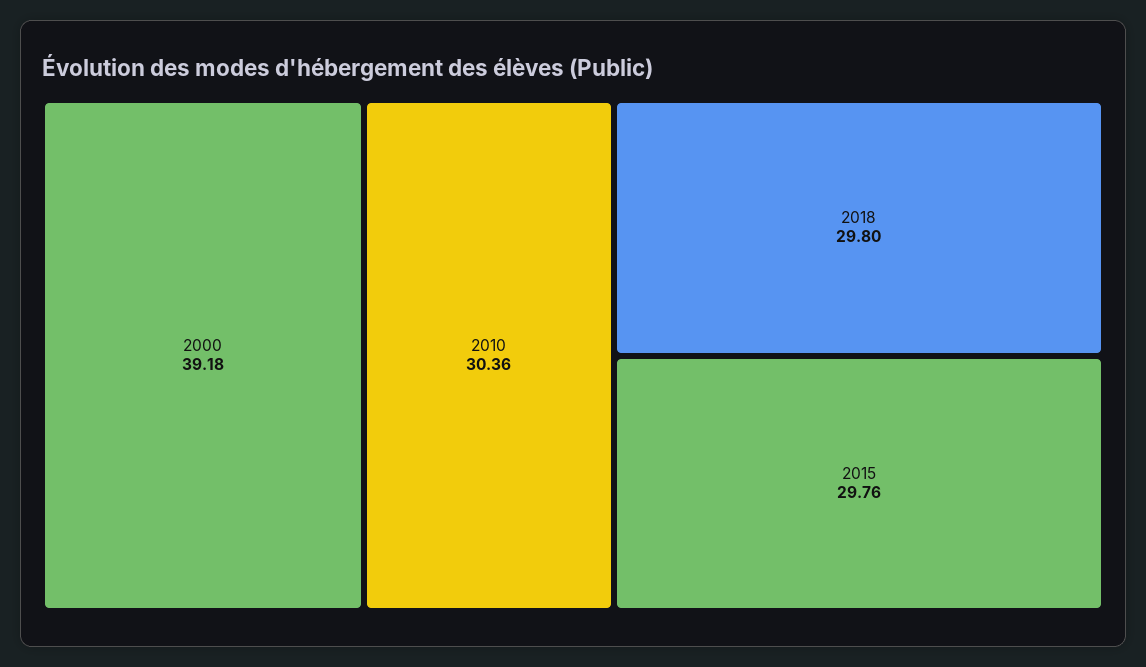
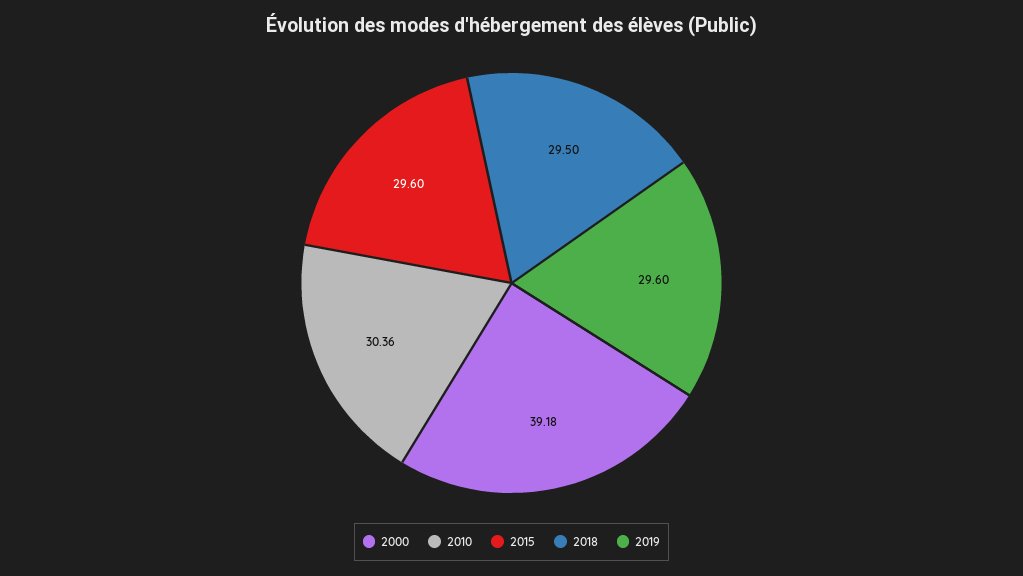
2018: 29.8 -> 29.5
2015: 29.76 -> 29.6
2019: none -> 29.6

